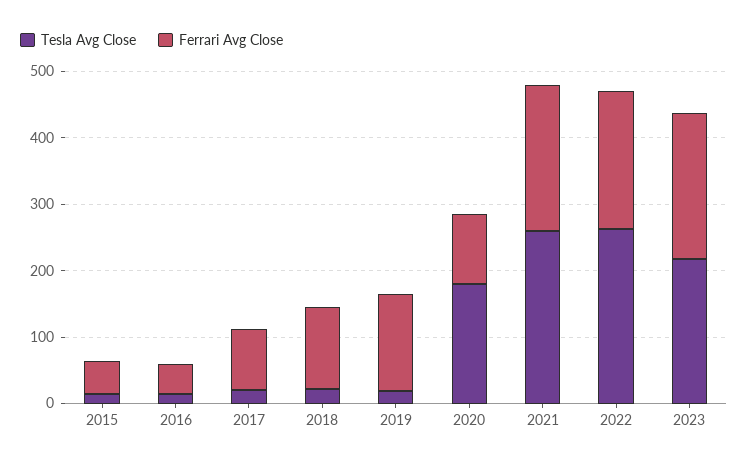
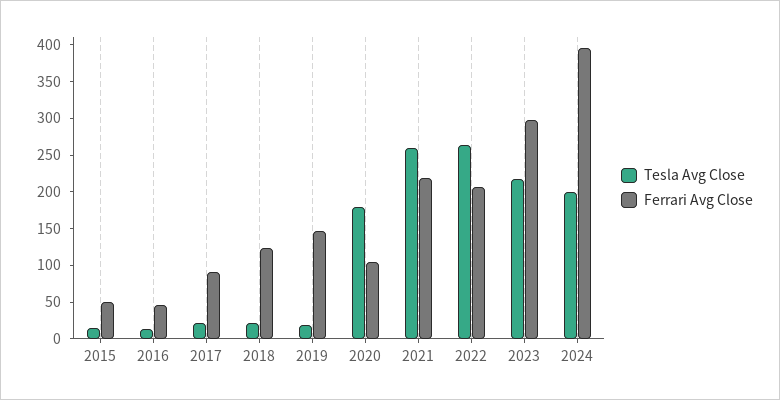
Ferrari Avg Close, 2023: 220 -> 300
Tesla Avg Close, 2024: none -> 200
Ferrari Avg Close, 2024: none -> 400

